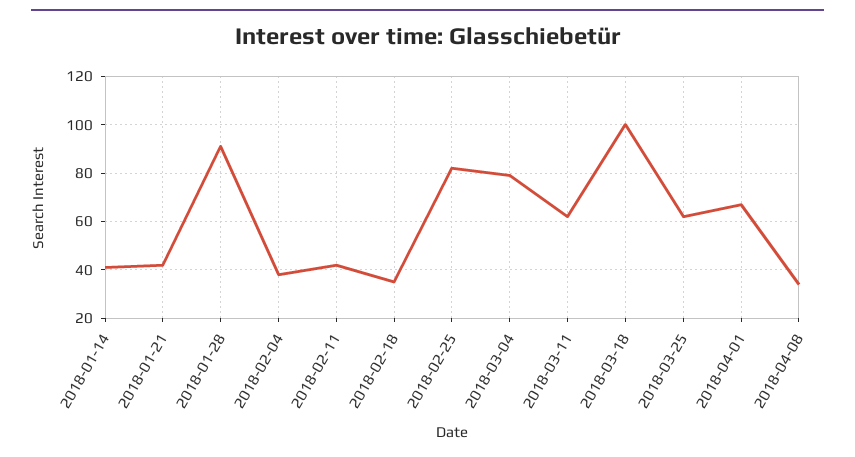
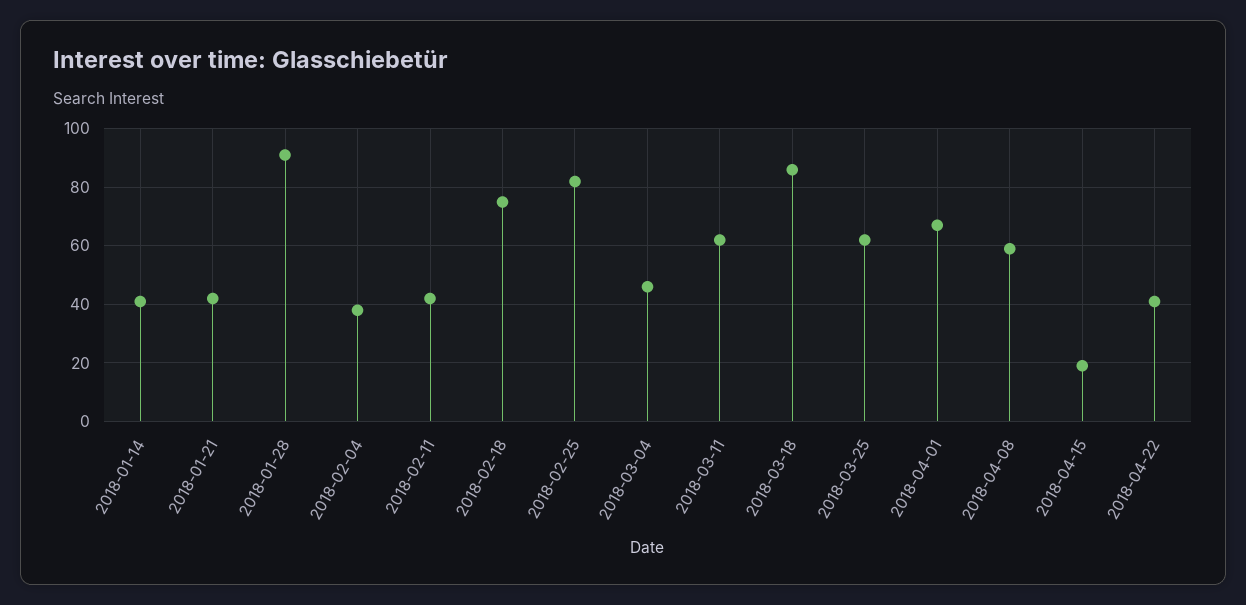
2018-02-18: 35 -> 75
2018-03-04: 80 -> 45
2018-03-18: 100 -> 85
2018-04-08: 35 -> 60
2018-04-15: none -> 20
2018-04-22: none -> 40

